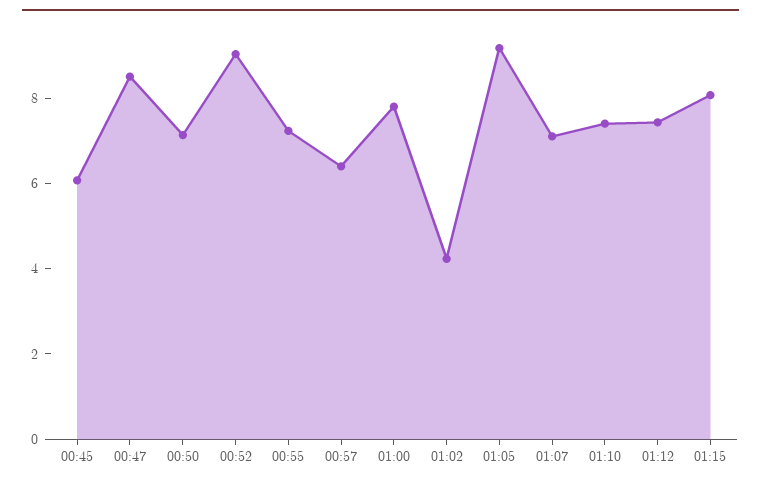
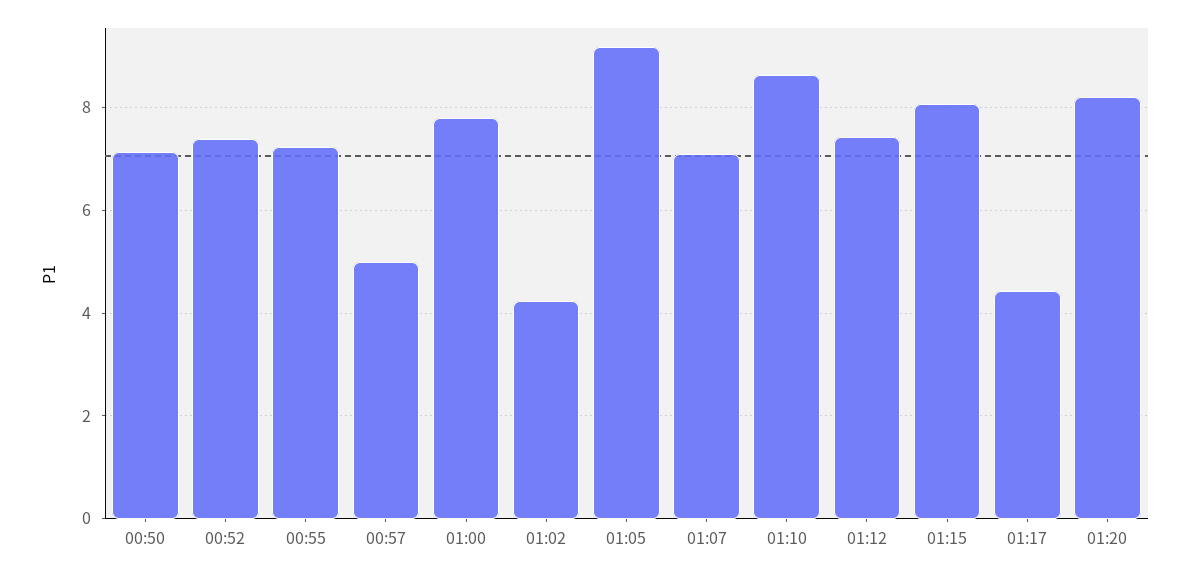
00:45: 6 -> none
00:47: 8.5 -> none
00:52: 9 -> 7.4
00:57: 6.5 -> 5
01:10: 7.5 -> 8.6
01:17: none -> 4.4
01:20: none -> 8.2

